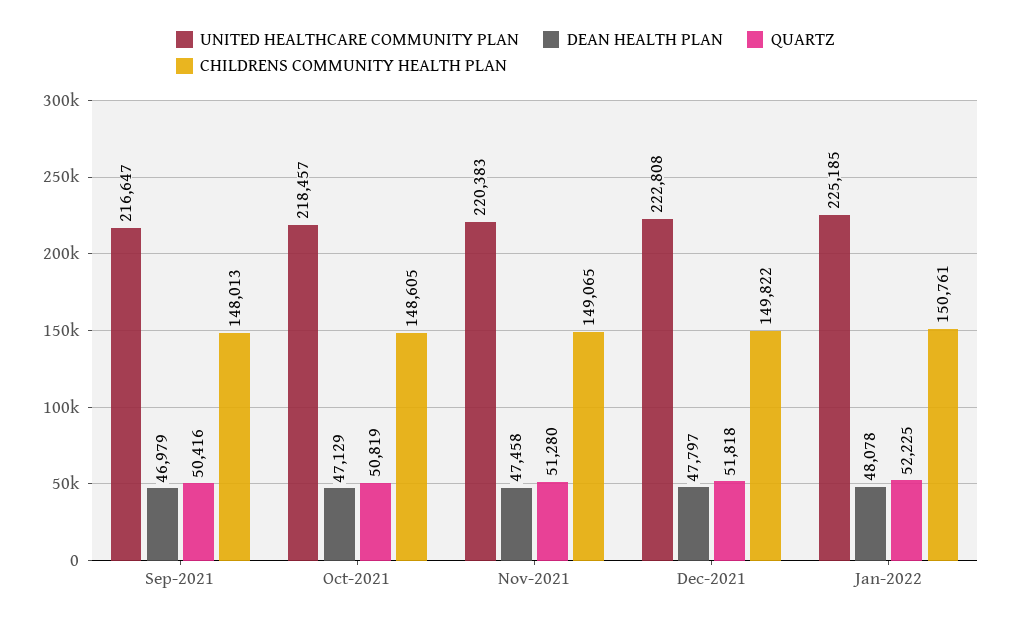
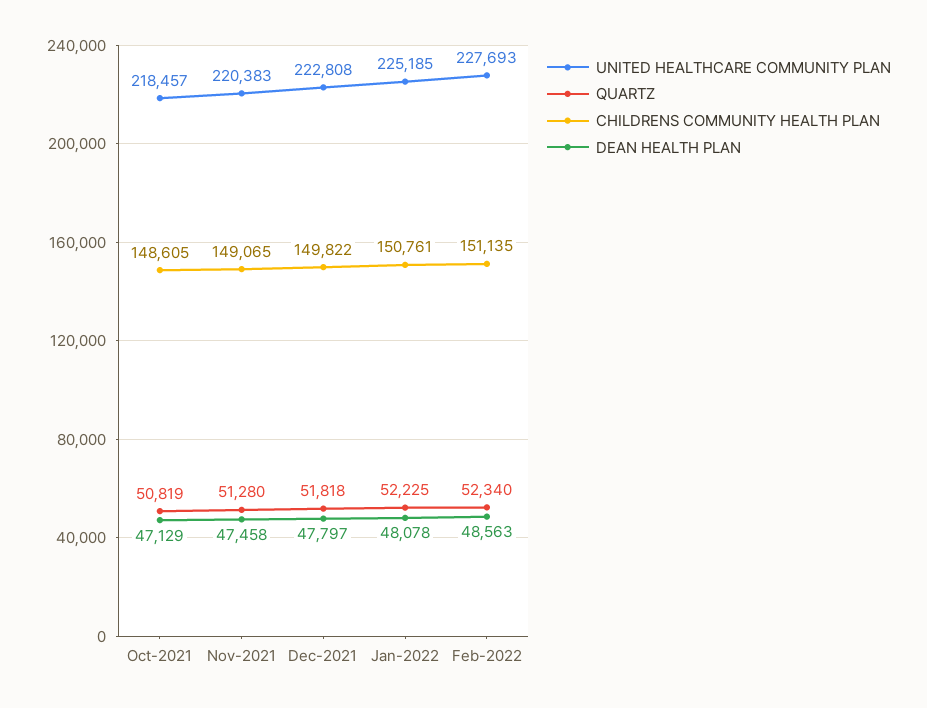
UNITED HEALTHCARE COMMUNITY PLAN, Sep-2021: 216647 -> none
DEAN HEALTH PLAN, Sep-2021: 46979 -> none
QUARTZ, Sep-2021: 50416 -> none
CHILDRENS COMMUNITY HEALTH PLAN, Sep-2021: 148013 -> none
UNITED HEALTHCARE COMMUNITY PLAN, Feb-2022: none -> 227693
QUARTZ, Feb-2022: none -> 52340
CHILDRENS COMMUNITY HEALTH PLAN, Feb-2022: none -> 151135
DEAN HEALTH PLAN, Feb-2022: none -> 48563

